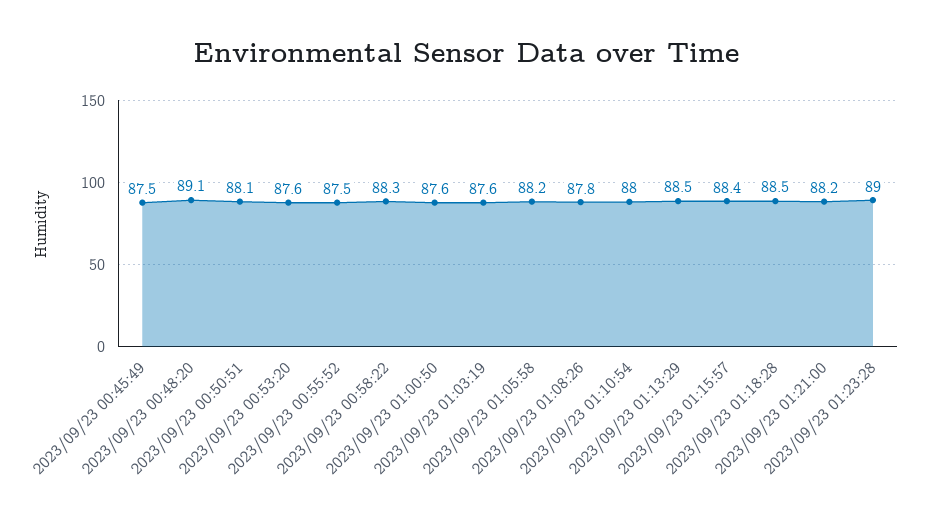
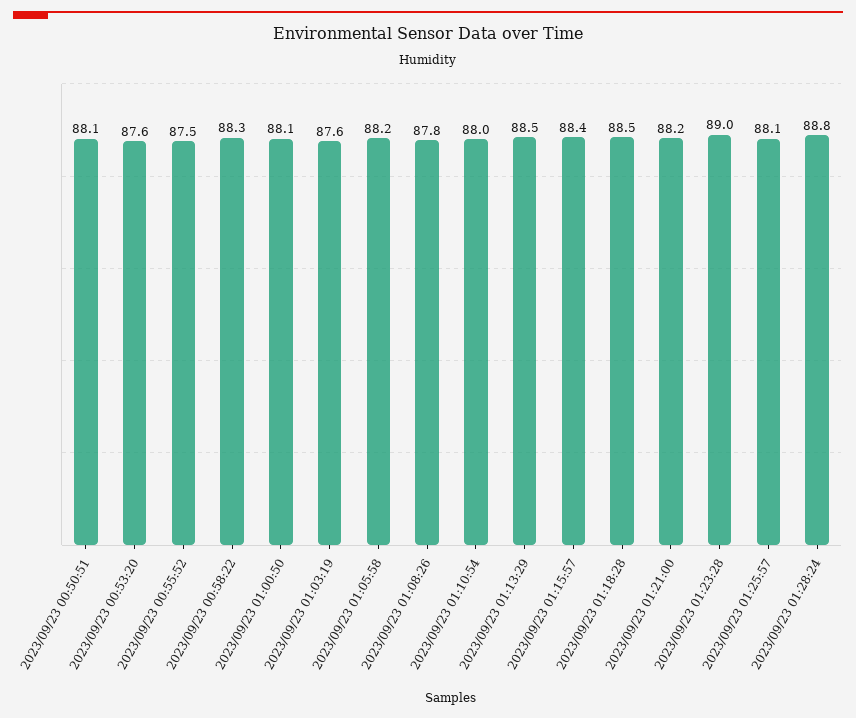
2023/09/23 00:45:49: 87.5 -> none
2023/09/23 00:48:20: 89.1 -> none
2023/09/23 01:00:50: 87.6 -> 88.1
2023/09/23 01:25:57: none -> 88.1
2023/09/23 01:28:24: none -> 88.8

